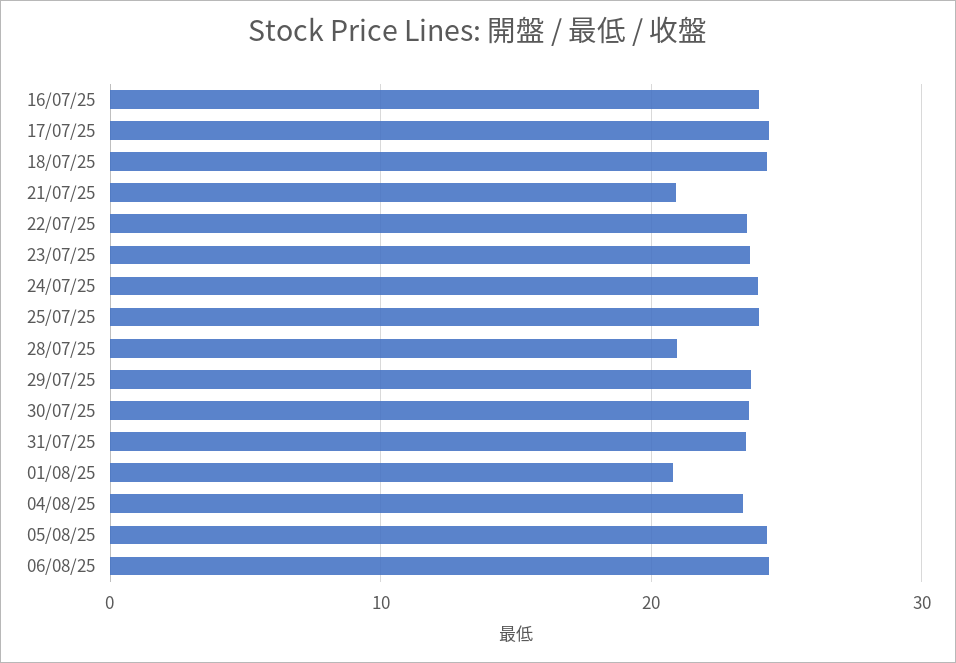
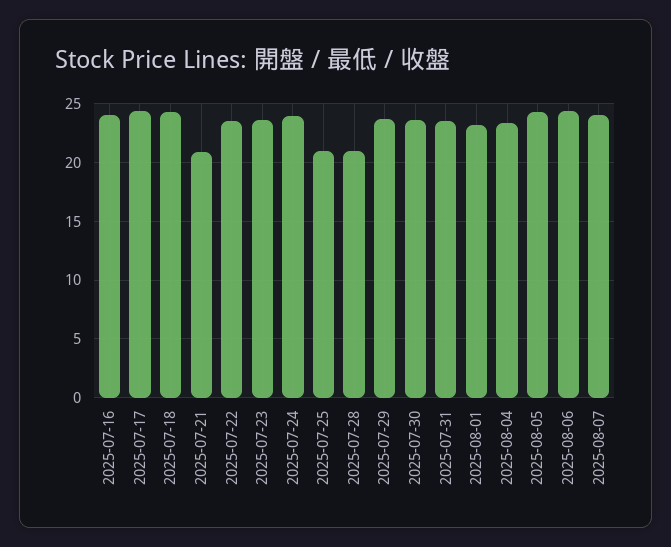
25/07/25: 24 -> 21
01/08/25: 21 -> 23
2025-08-07: none -> 24

